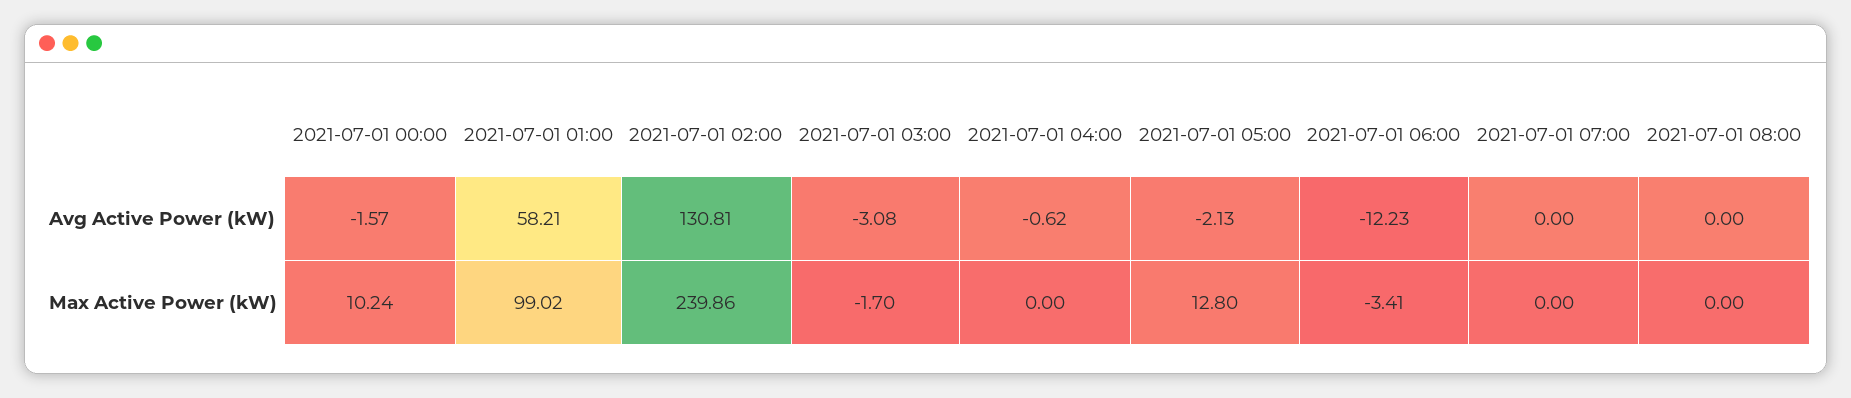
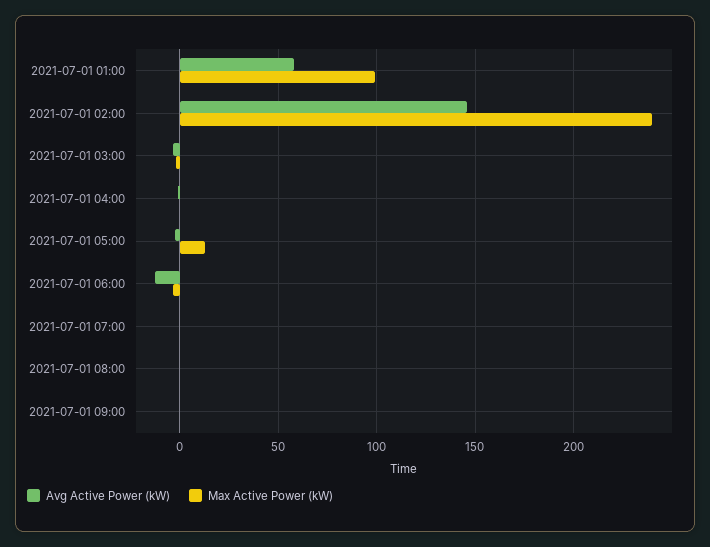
Avg Active Power (kW), 2021-07-01 00:00: -1.57 -> none
Avg Active Power (kW), 2021-07-01 02:00: 130.81 -> 145
Max Active Power (kW), 2021-07-01 00:00: 10.24 -> none
Avg Active Power (kW), 2021-07-01 09:00: none -> 0
Max Active Power (kW), 2021-07-01 09:00: none -> 0

